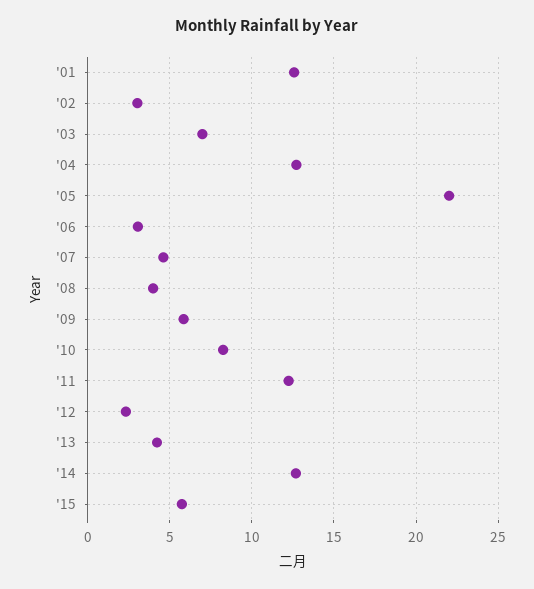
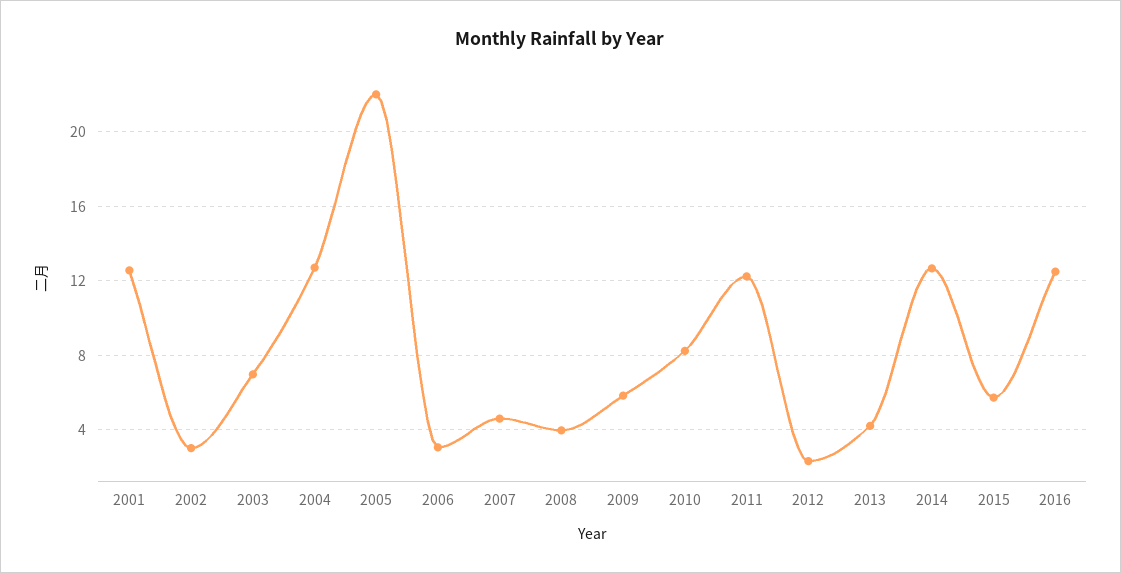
2016: none -> 12.5

